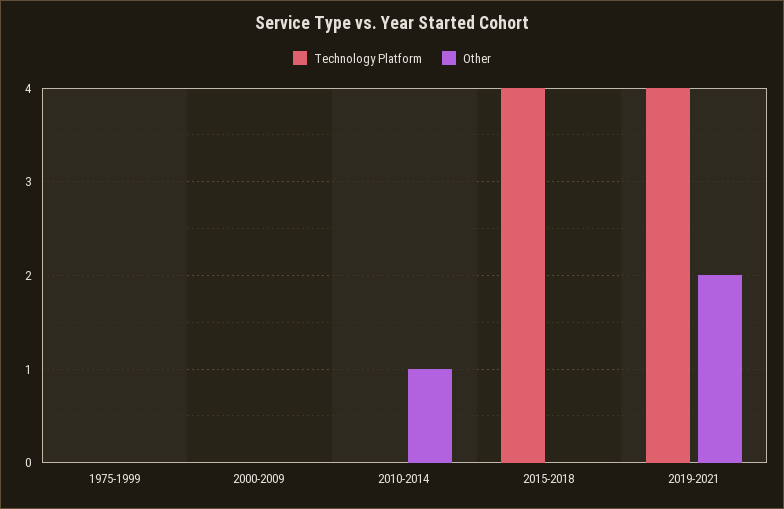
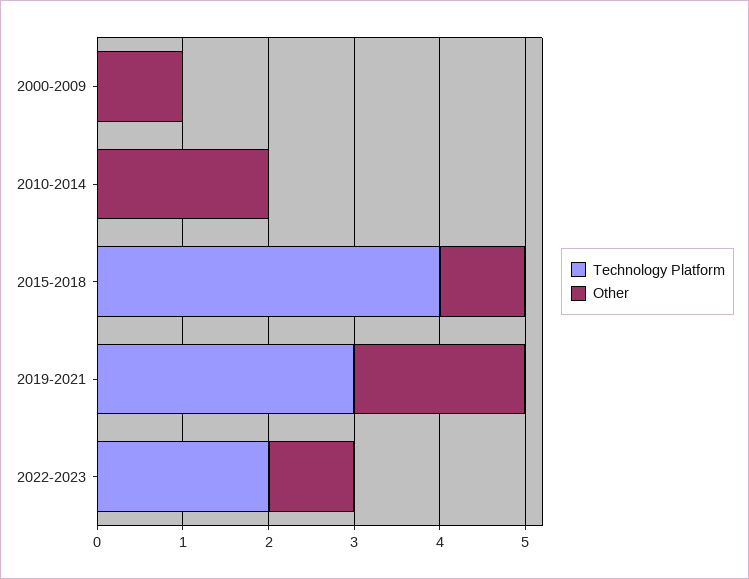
Technology Platform, 1975-1999: 0 -> none
Other, 1975-1999: 0 -> none
Other, 2000-2009: 0 -> 1
Other, 2010-2014: 1 -> 2
Other, 2015-2018: 0 -> 1
Technology Platform, 2019-2021: 4 -> 3
Technology Platform, 2022-2023: none -> 2
Other, 2022-2023: none -> 1

